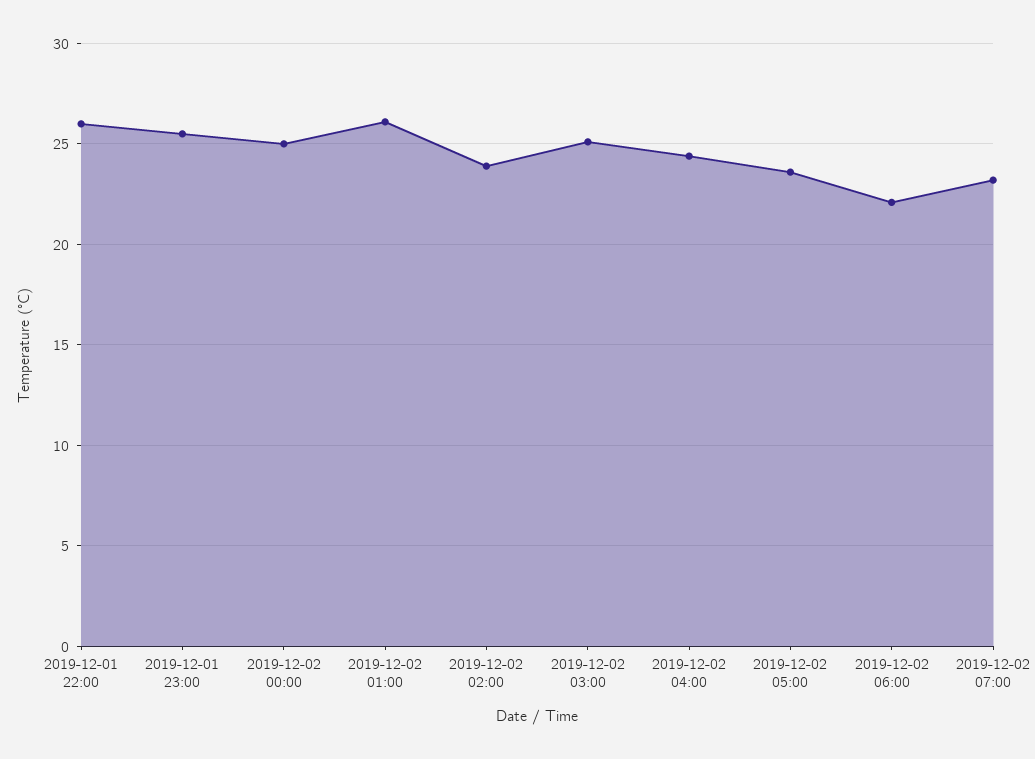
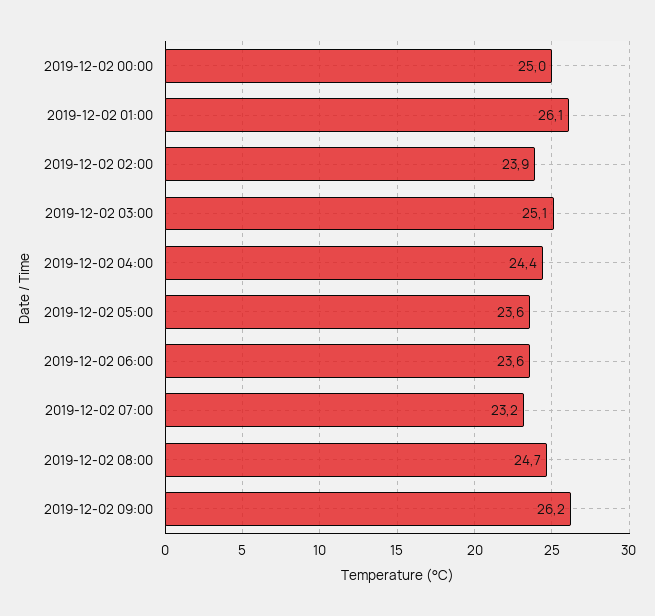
2019-12-01 22:00: 26 -> none
2019-12-01 23:00: 25.5 -> none
2019-12-02 06:00: 22 -> 23.6
2019-12-02 08:00: none -> 24.7
2019-12-02 09:00: none -> 26.2

